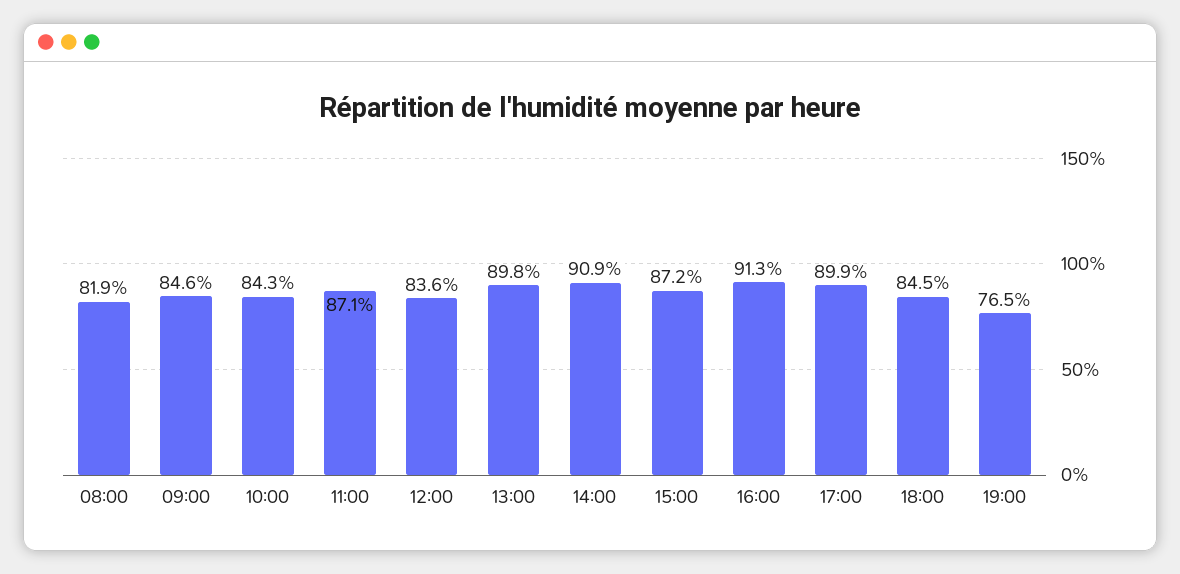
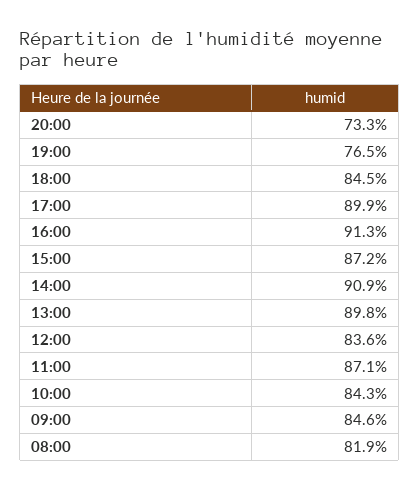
20:00: none -> 73.3

